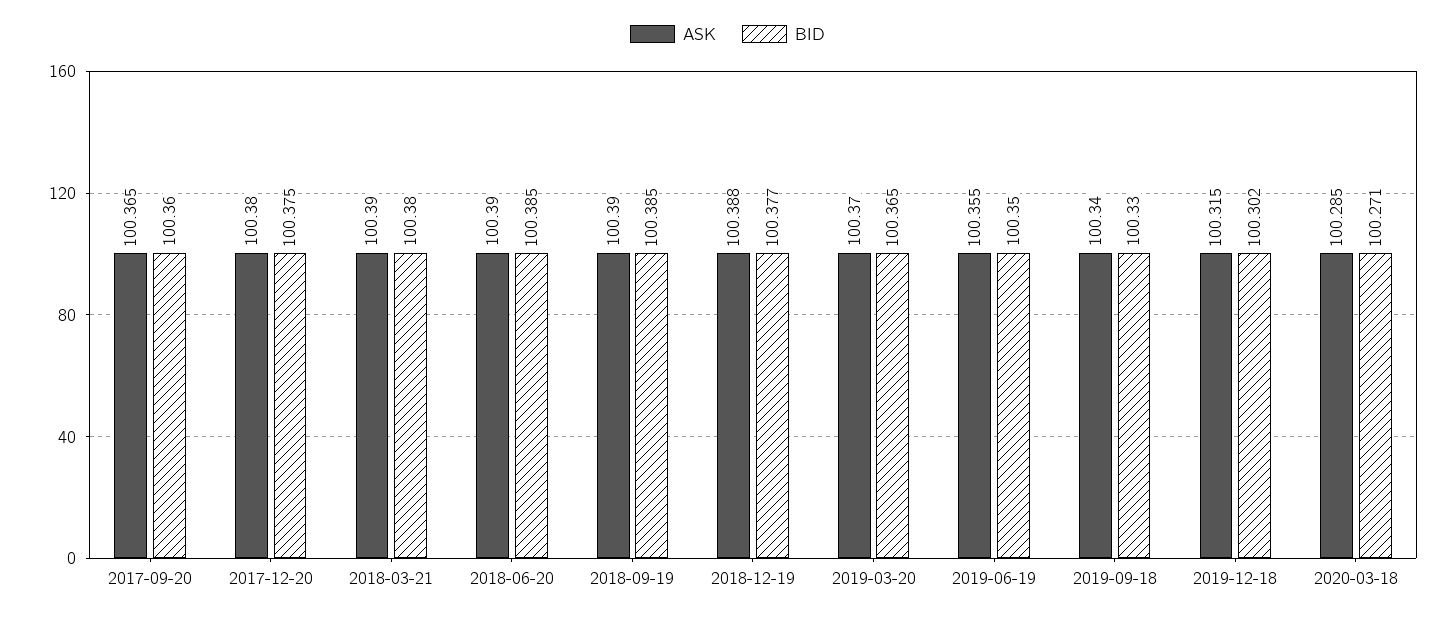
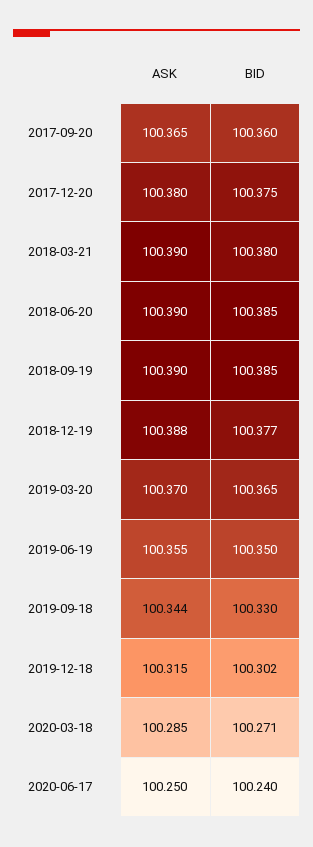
ASK, 2019-09-18: 100.34 -> 100.344
ASK, 2020-06-17: none -> 100.25
BID, 2020-06-17: none -> 100.24

